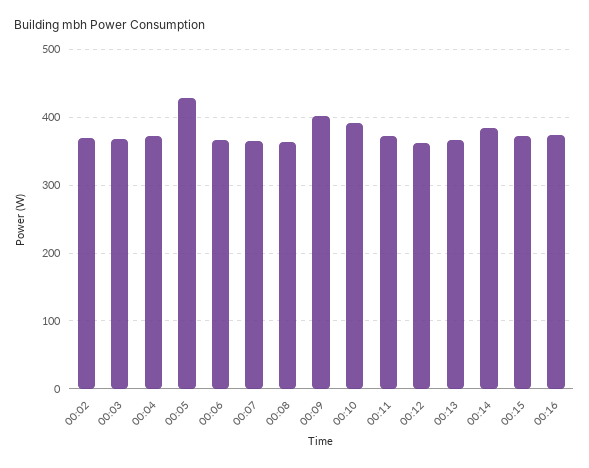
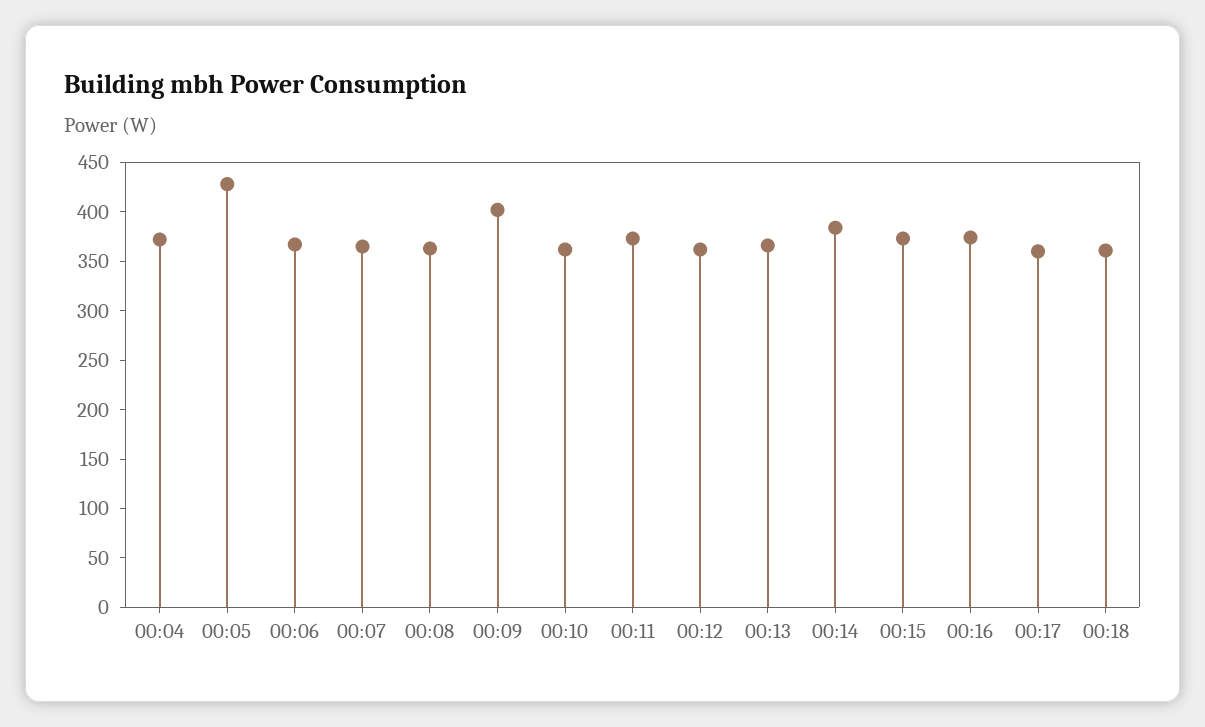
00:02: 370 -> none
00:03: 370 -> none
00:10: 390 -> 360
00:17: none -> 360
00:18: none -> 360

